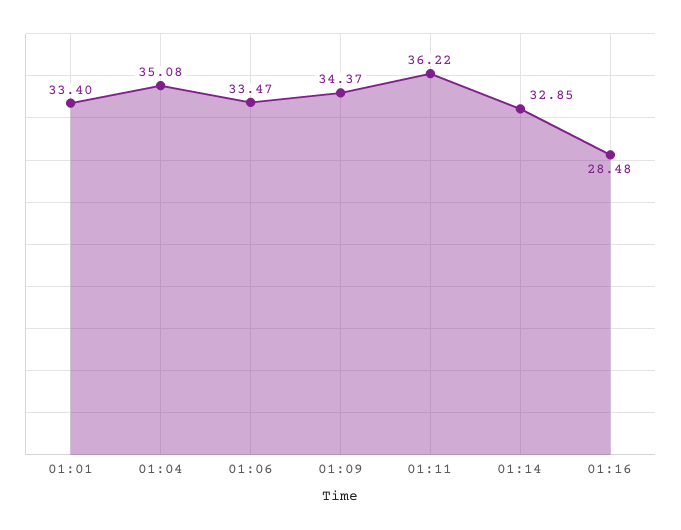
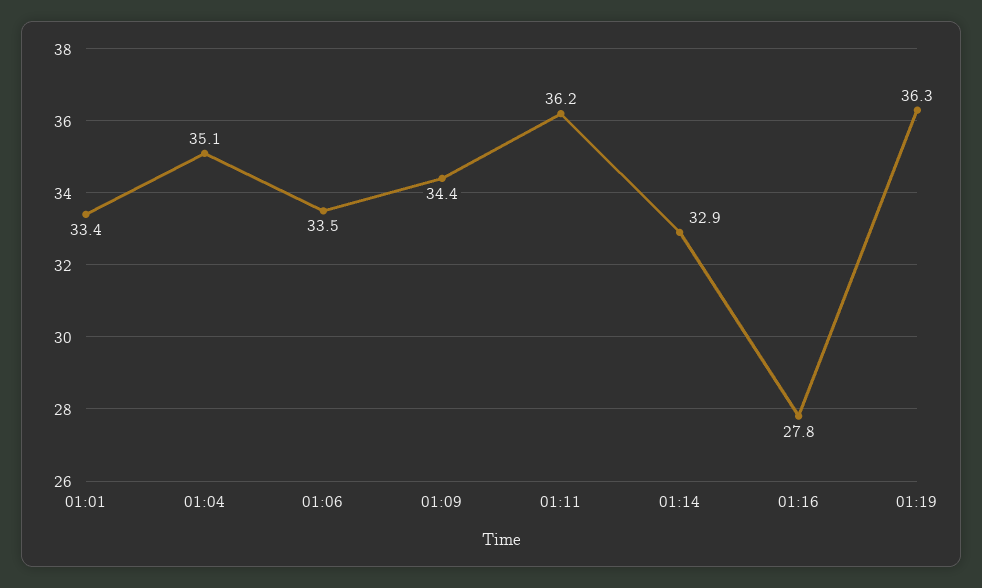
01:16: 28.48 -> 27.8
01:19: none -> 36.3

